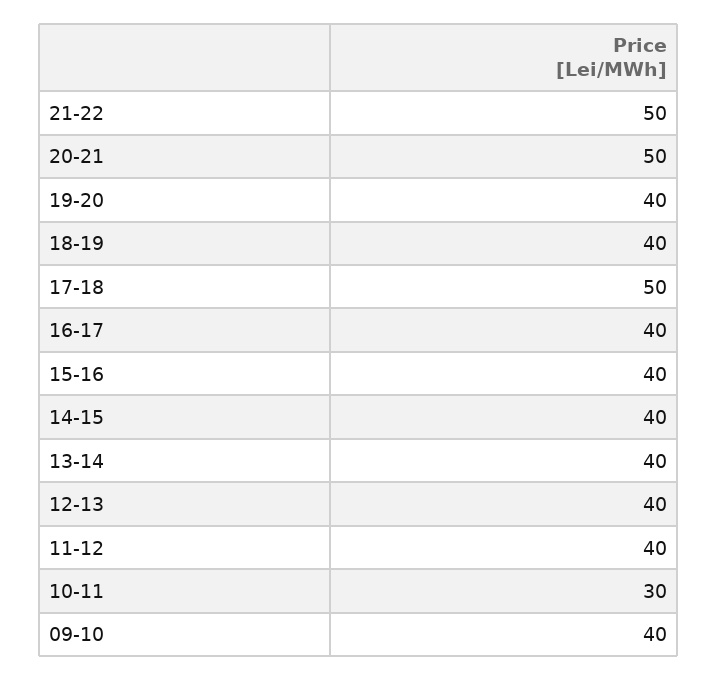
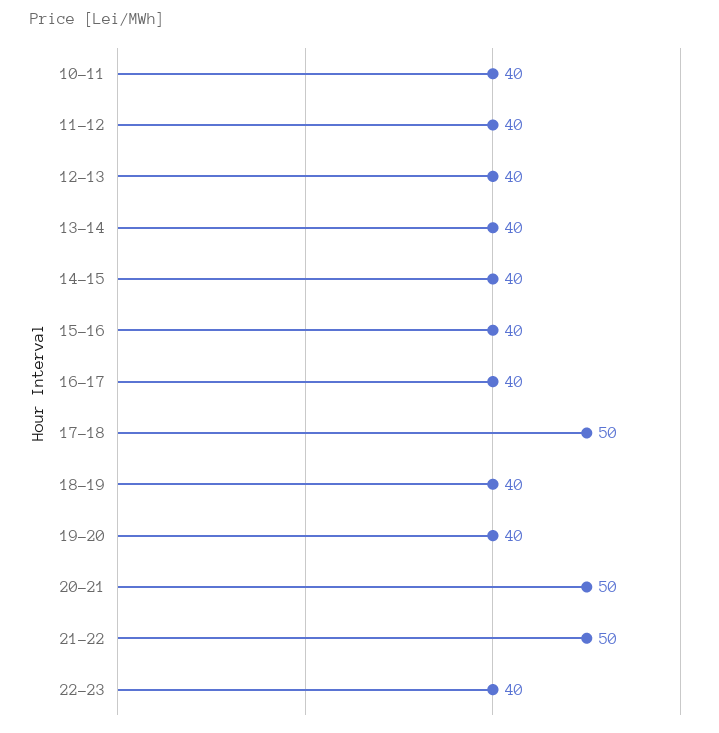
10-11: 30 -> 40
09-10: 40 -> none
22-23: none -> 40

